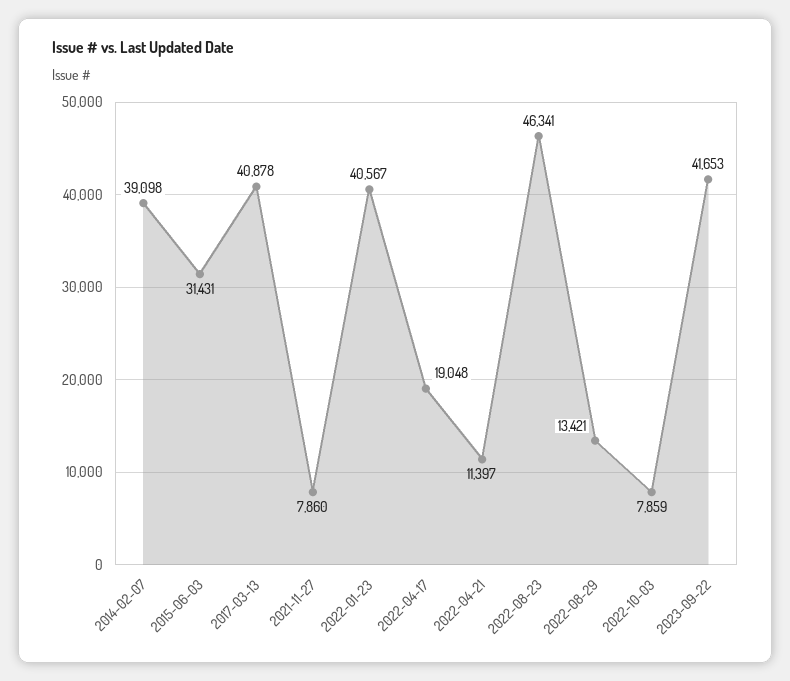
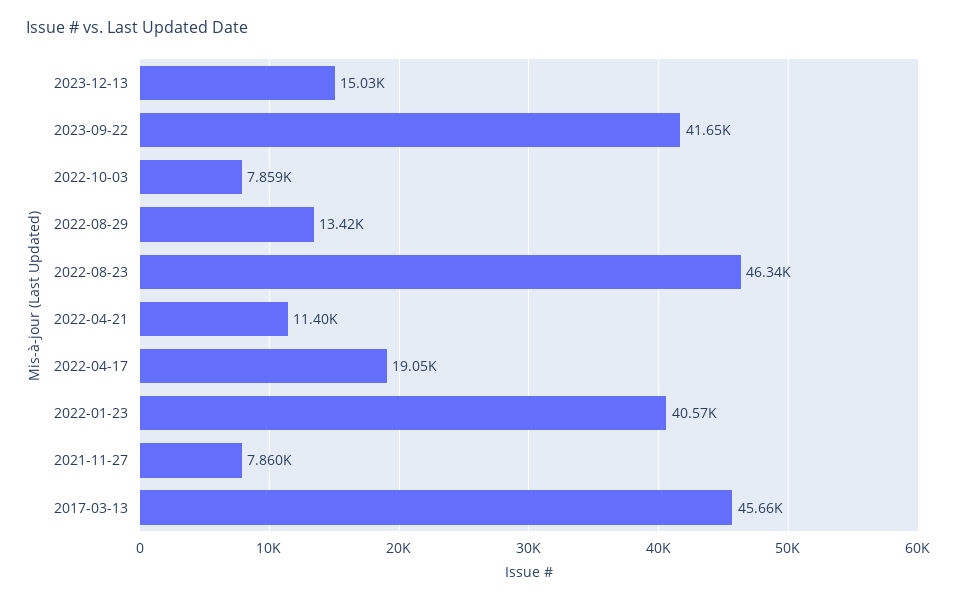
2014-02-07: 39098 -> none
2015-06-03: 31431 -> none
2017-03-13: 40878 -> 45660
2023-12-13: none -> 15030

